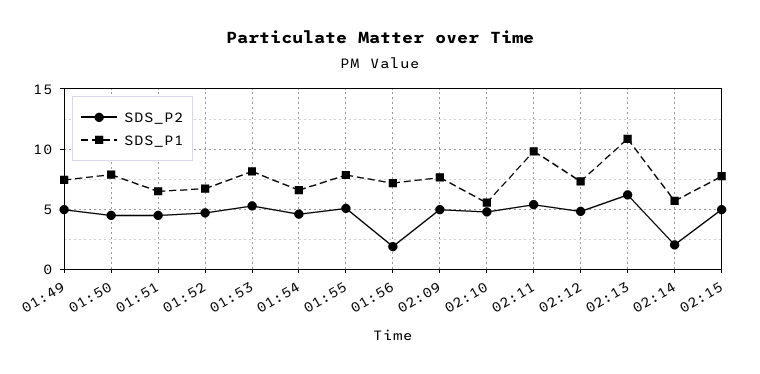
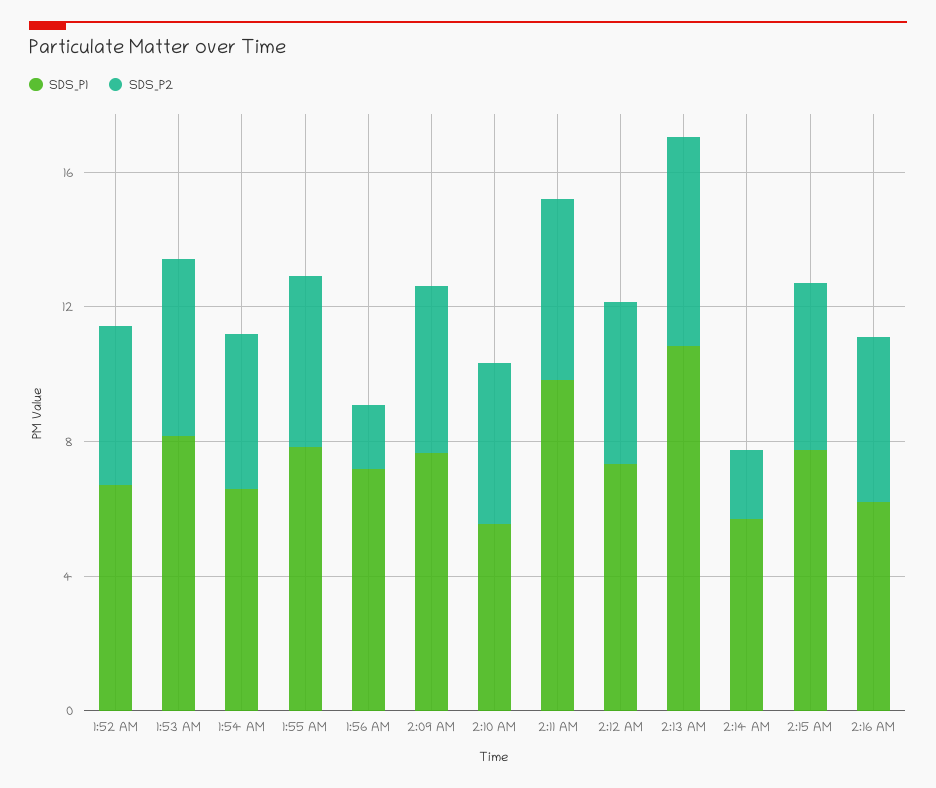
SDS_P2, 01:49: 5 -> none
SDS_P1, 01:49: 7.5 -> none
SDS_P2, 01:50: 4.5 -> none
SDS_P1, 01:50: 8 -> none
SDS_P2, 01:51: 4.5 -> none
SDS_P1, 01:51: 6.5 -> none
SDS_P1, 2:16 AM: none -> 6
SDS_P2, 2:16 AM: none -> 5

